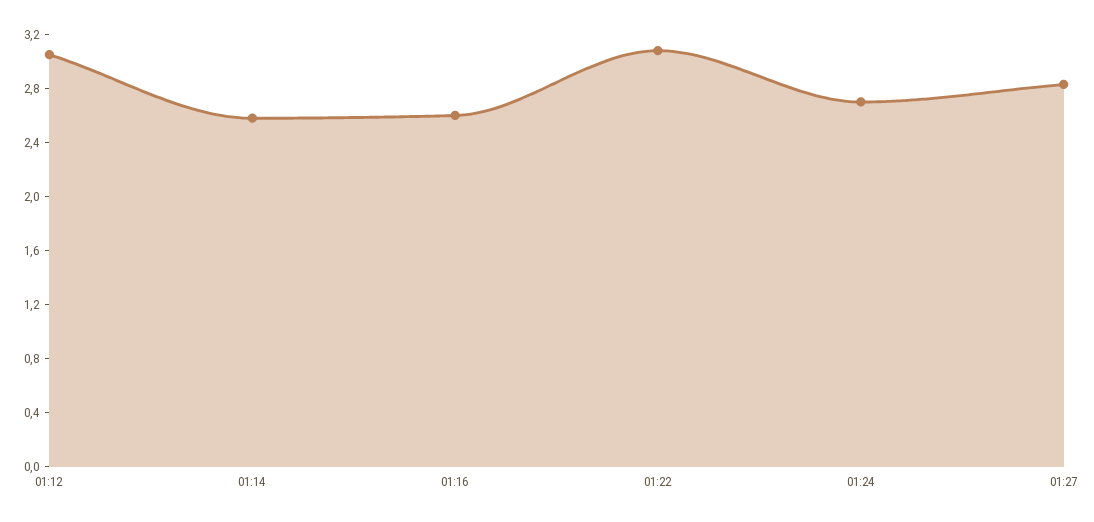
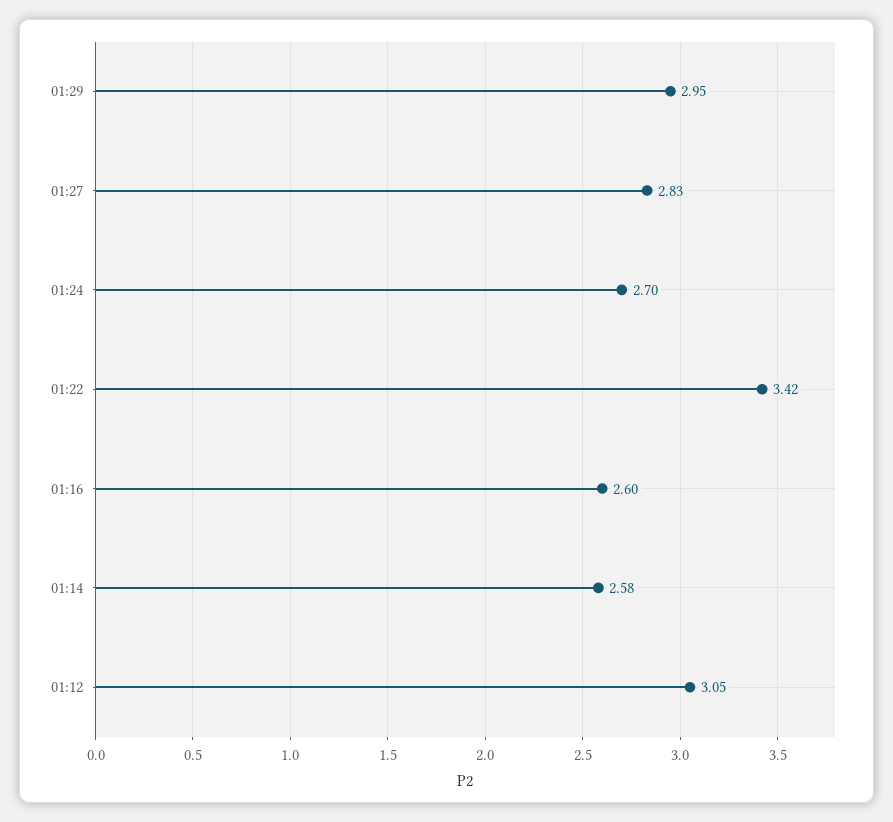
01:22: 3.1 -> 3.42
01:29: none -> 2.95

